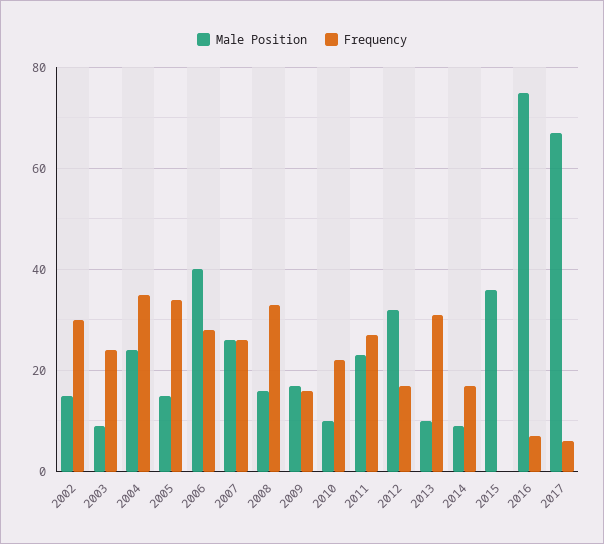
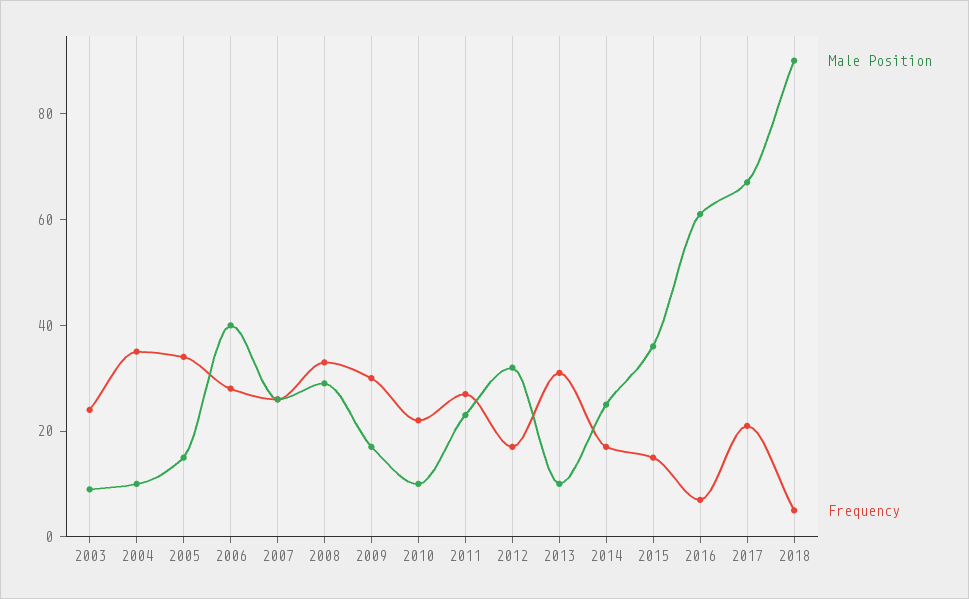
Male Position, 2002: 15 -> none
Frequency, 2002: 30 -> none
Male Position, 2004: 25 -> 10
Male Position, 2008: 15 -> 30
Frequency, 2009: 15 -> 30
Male Position, 2014: 10 -> 25
Frequency, 2015: 0 -> 15
Male Position, 2016: 75 -> 60
Frequency, 2017: 5 -> 20
Male Position, 2018: none -> 90
Frequency, 2018: none -> 5

